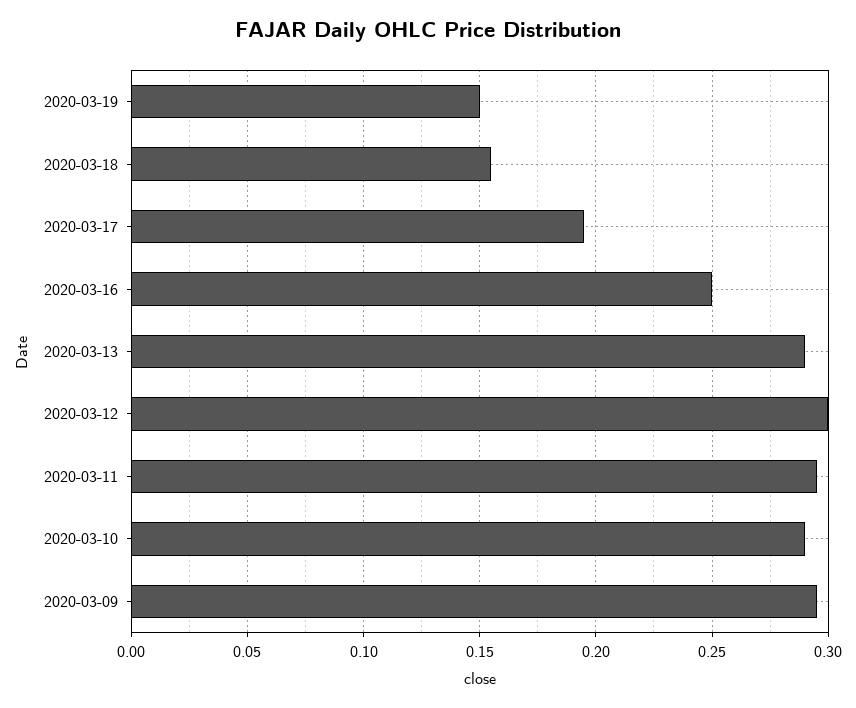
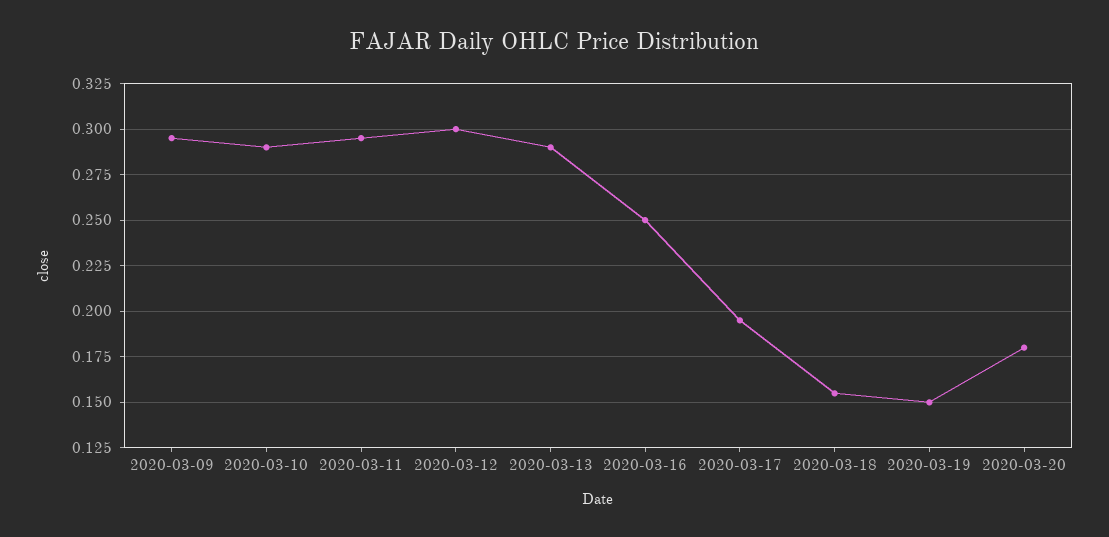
2020-03-20: none -> 0.18

